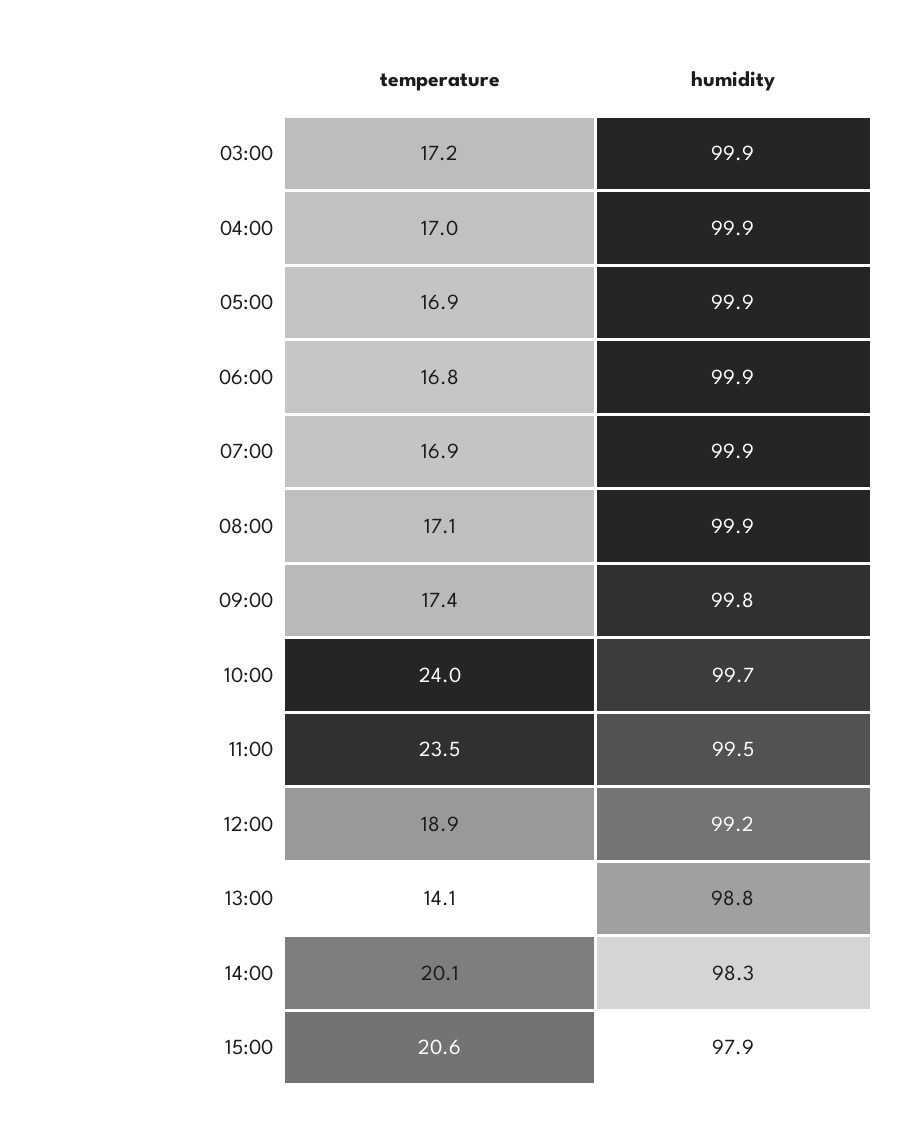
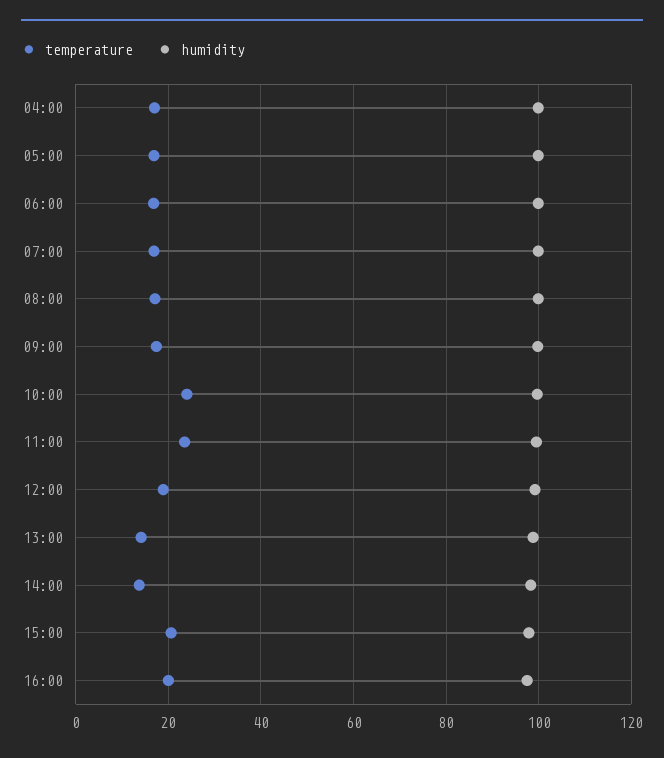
temperature, 03:00: 17.2 -> none
humidity, 03:00: 99.9 -> none
temperature, 14:00: 20.1 -> 14
temperature, 16:00: none -> 20
humidity, 16:00: none -> 98

